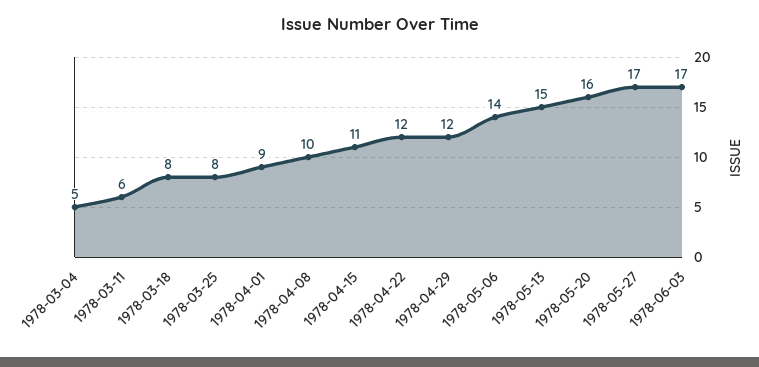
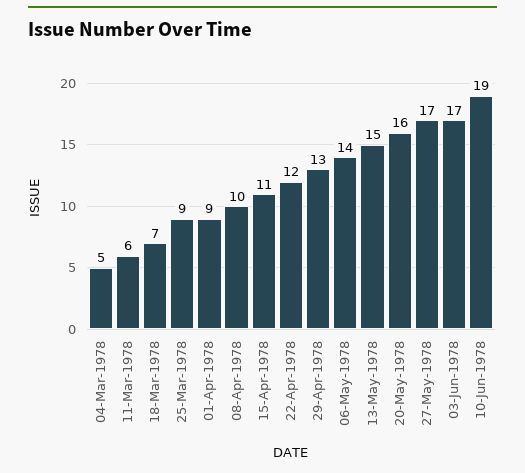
1978-03-18: 8 -> 7
1978-03-25: 8 -> 9
1978-04-29: 12 -> 13
10-Jun-1978: none -> 19

